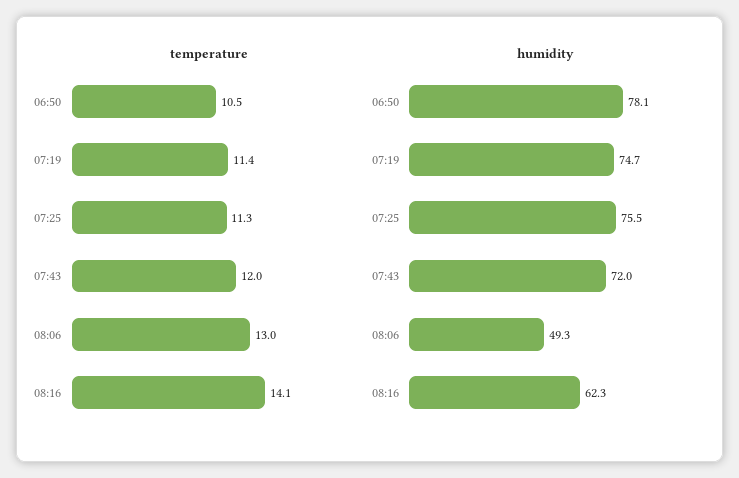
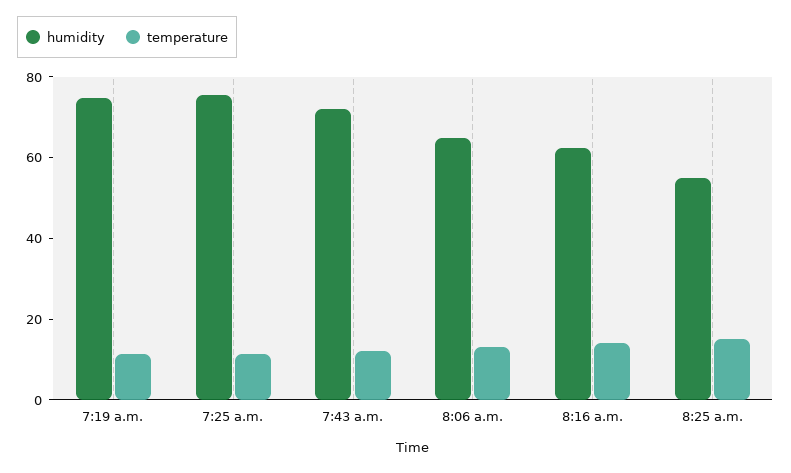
temperature, 06:50: 10.5 -> none
humidity, 06:50: 78.1 -> none
humidity, 08:06: 49.3 -> 65
humidity, 8:25 a.m.: none -> 55
temperature, 8:25 a.m.: none -> 15

